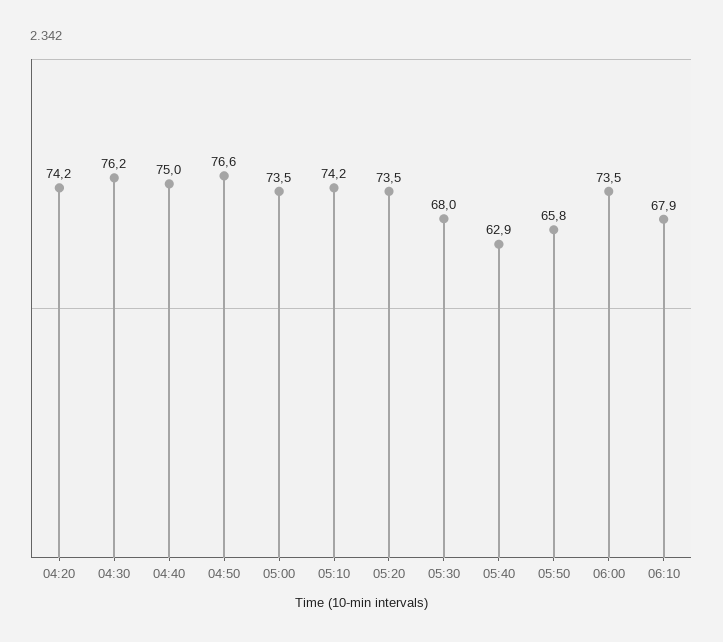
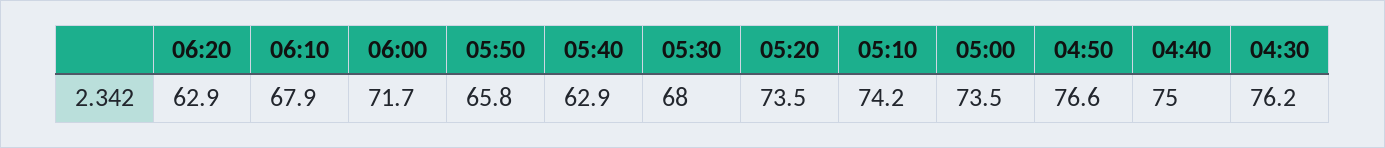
04:20: 74.2 -> none
06:00: 73.5 -> 71.7
06:20: none -> 62.9

